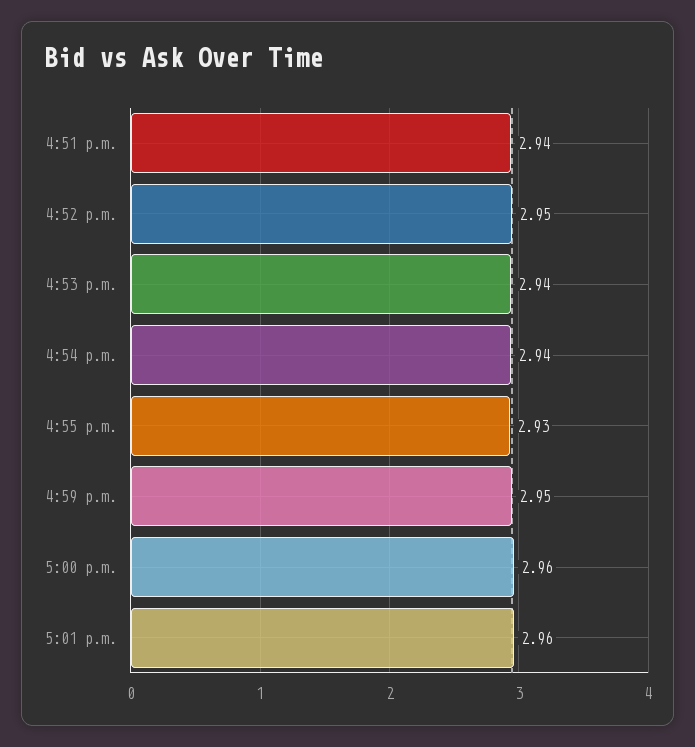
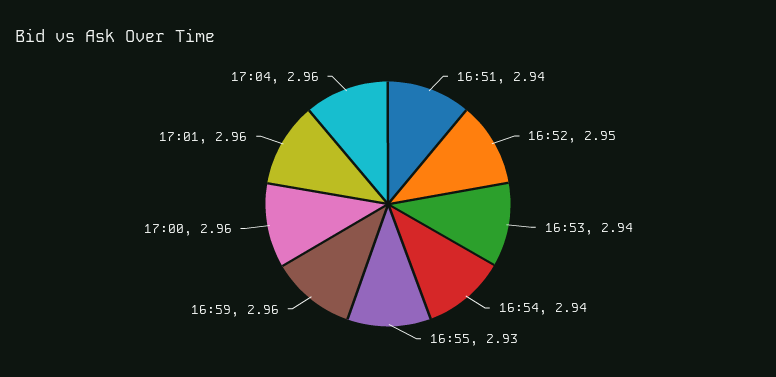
4:59 p.m.: 2.95 -> 2.96
17:04: none -> 2.96

